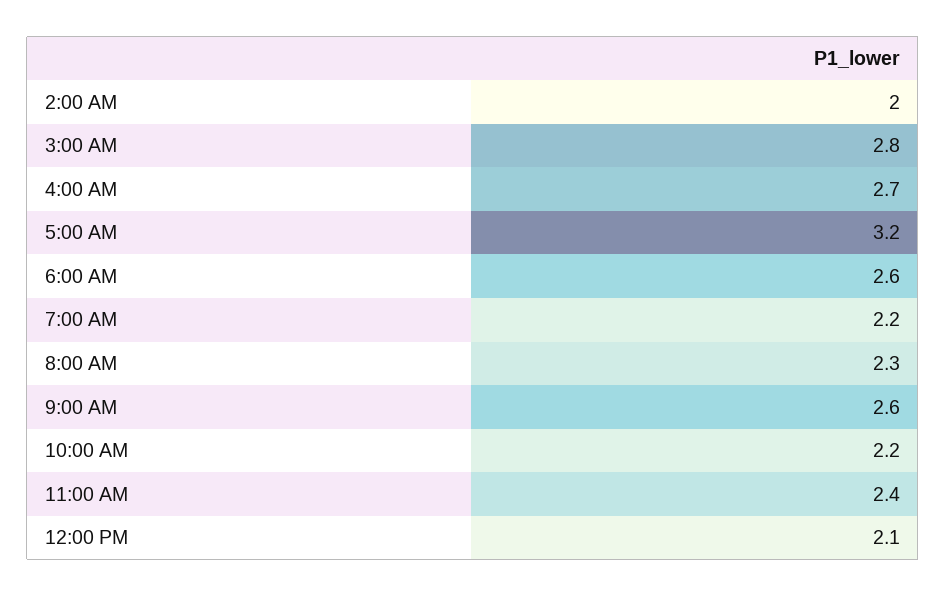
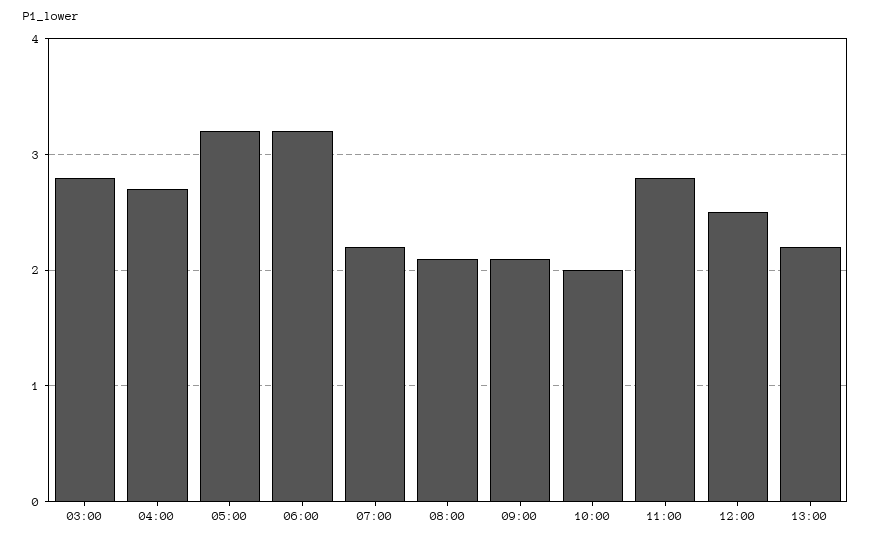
2:00 AM: 2 -> none
6:00 AM: 2.6 -> 3.2
8:00 AM: 2.3 -> 2.1
9:00 AM: 2.6 -> 2.1
10:00 AM: 2.2 -> 2
11:00 AM: 2.4 -> 2.8
12:00 PM: 2.1 -> 2.5
13:00: none -> 2.2

